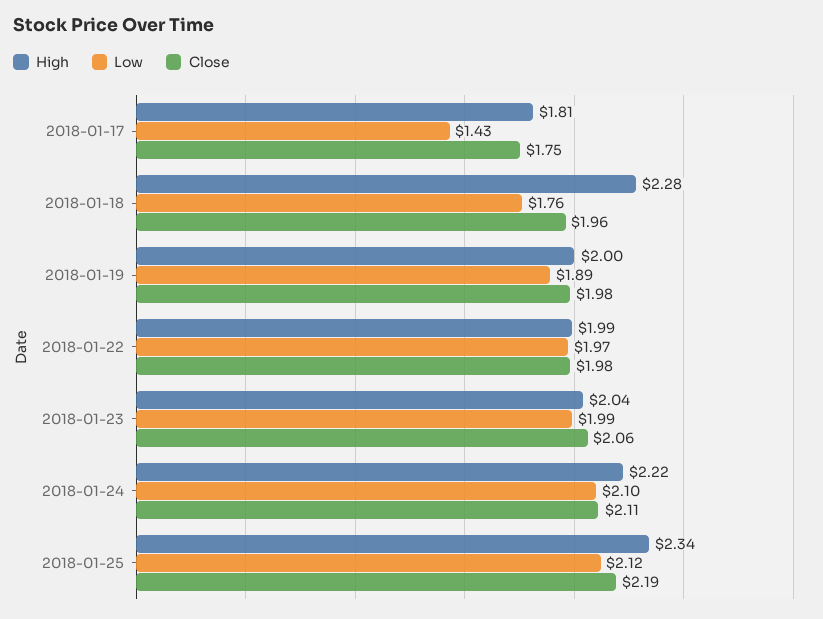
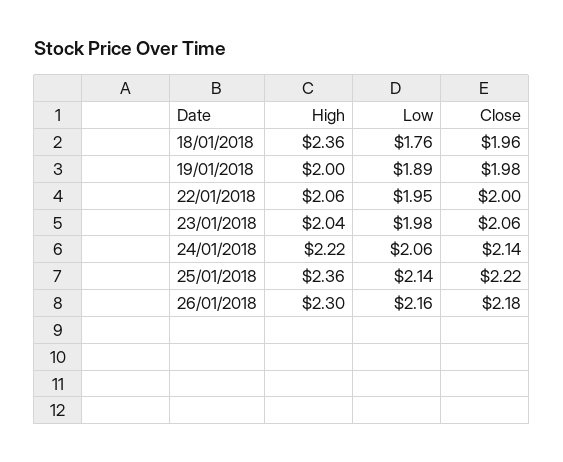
High, 2018-01-17: 1.81 -> none
Low, 2018-01-17: 1.43 -> none
Close, 2018-01-17: 1.75 -> none
High, 2018-01-18: 2.28 -> 2.36
High, 2018-01-22: 1.99 -> 2.06
Low, 2018-01-22: 1.97 -> 1.95
Close, 2018-01-22: 1.98 -> 2
Low, 2018-01-23: 1.99 -> 1.98
Low, 2018-01-24: 2.1 -> 2.06
Close, 2018-01-24: 2.11 -> 2.14
High, 2018-01-25: 2.34 -> 2.36
Low, 2018-01-25: 2.12 -> 2.14
Close, 2018-01-25: 2.19 -> 2.22
High, 26/01/2018: none -> 2.3
Low, 26/01/2018: none -> 2.16
Close, 26/01/2018: none -> 2.18

